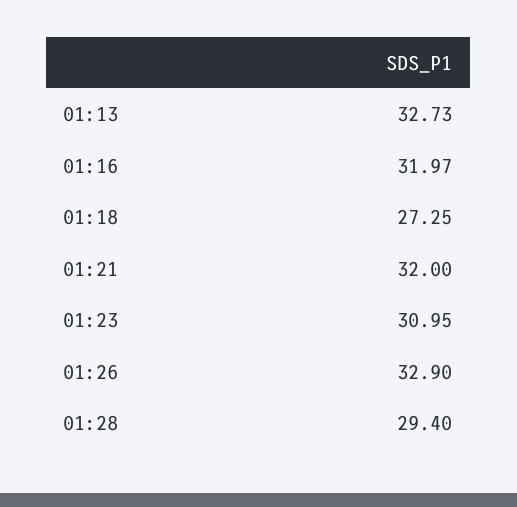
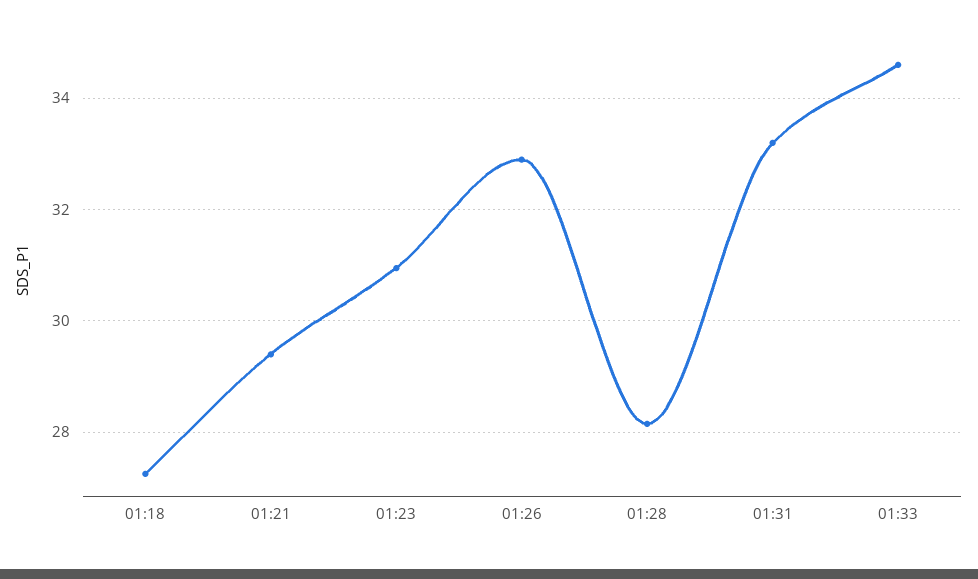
01:13: 32.73 -> none
01:16: 31.97 -> none
01:21: 32 -> 29.4
01:28: 29.4 -> 28.2
01:31: none -> 33.2
01:33: none -> 34.6

